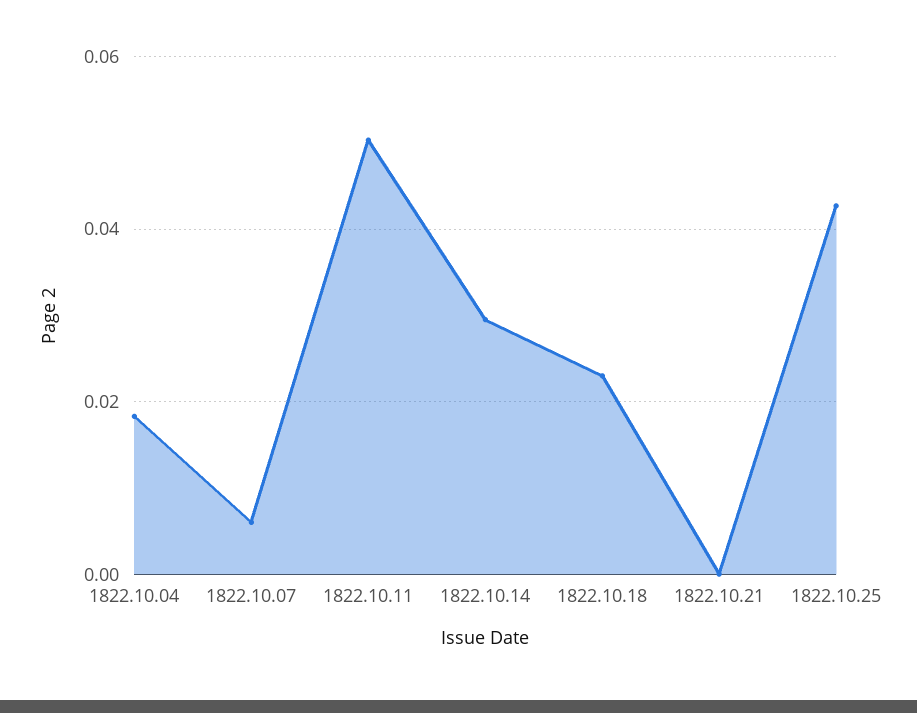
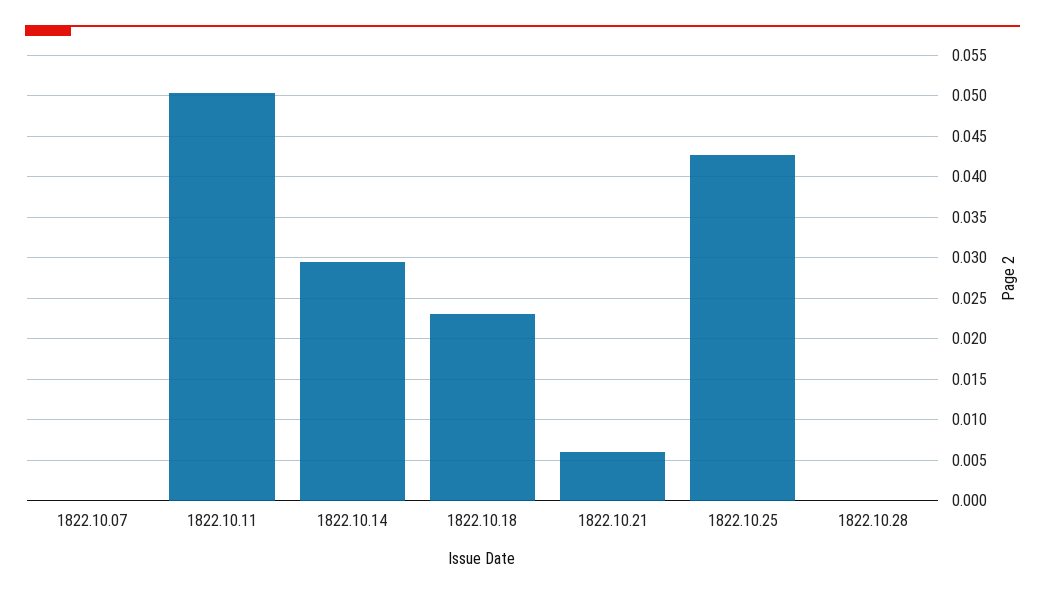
1822.10.04: 0.018 -> none
1822.10.07: 0.006 -> 0
1822.10.21: 0 -> 0.006
1822.10.28: none -> 0

